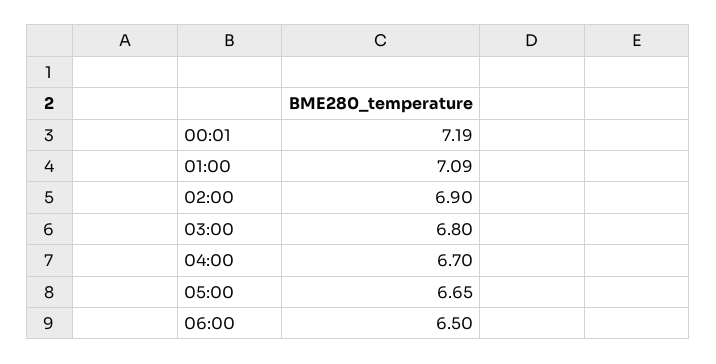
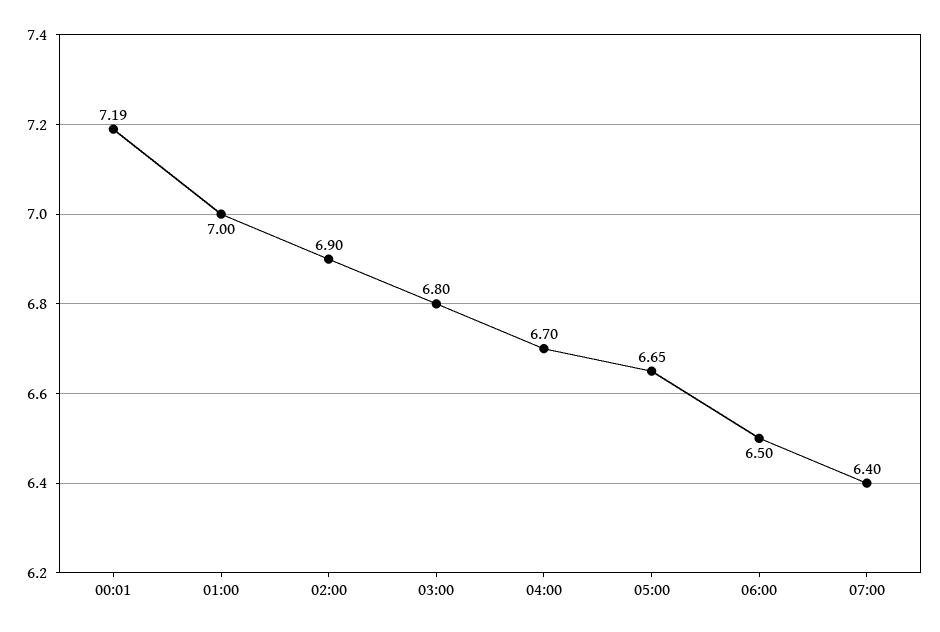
01:00: 7.09 -> 7
07:00: none -> 6.4

